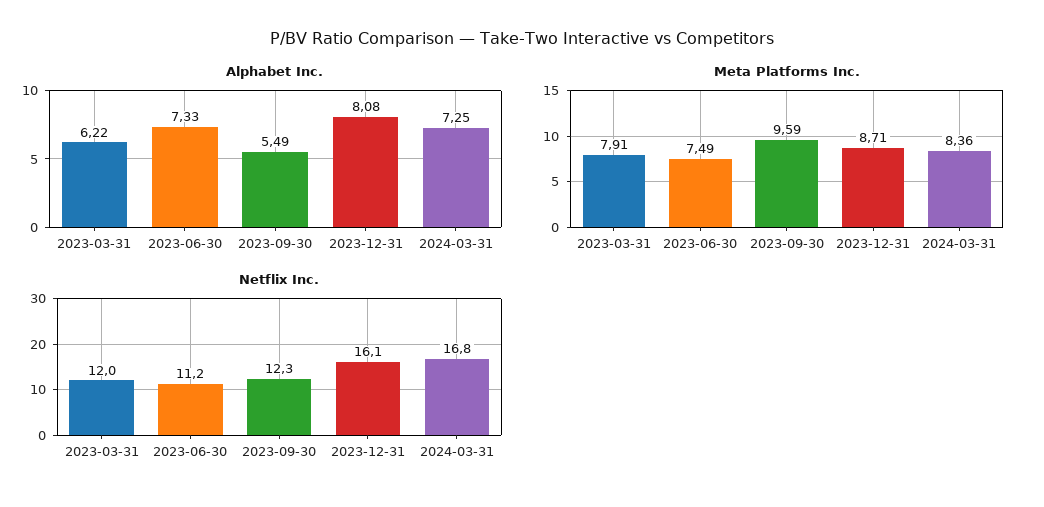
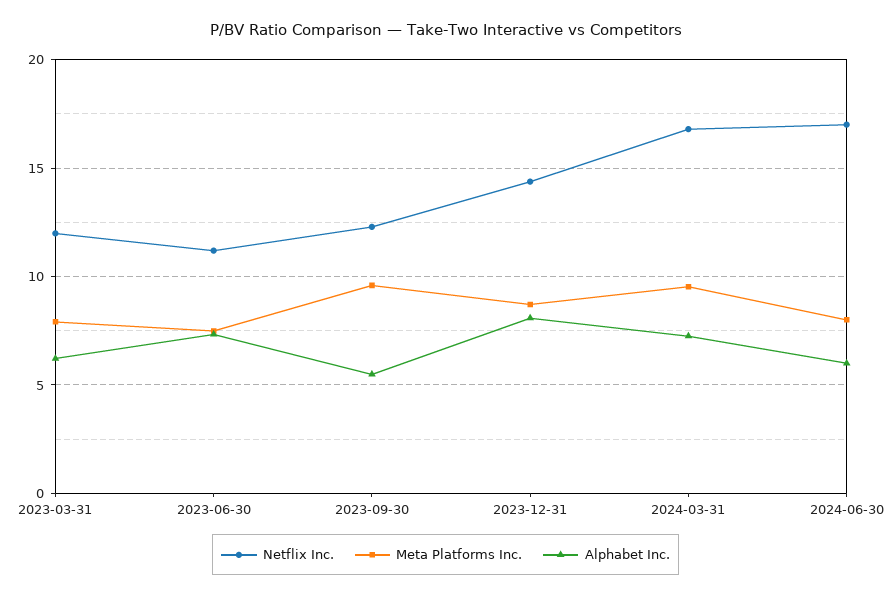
Meta Platforms Inc., 2024-03-31: 8.36 -> 9.5
Netflix Inc., 2023-12-31: 16.1 -> 14.5
Netflix Inc., 2024-06-30: none -> 17
Meta Platforms Inc., 2024-06-30: none -> 8
Alphabet Inc., 2024-06-30: none -> 6

